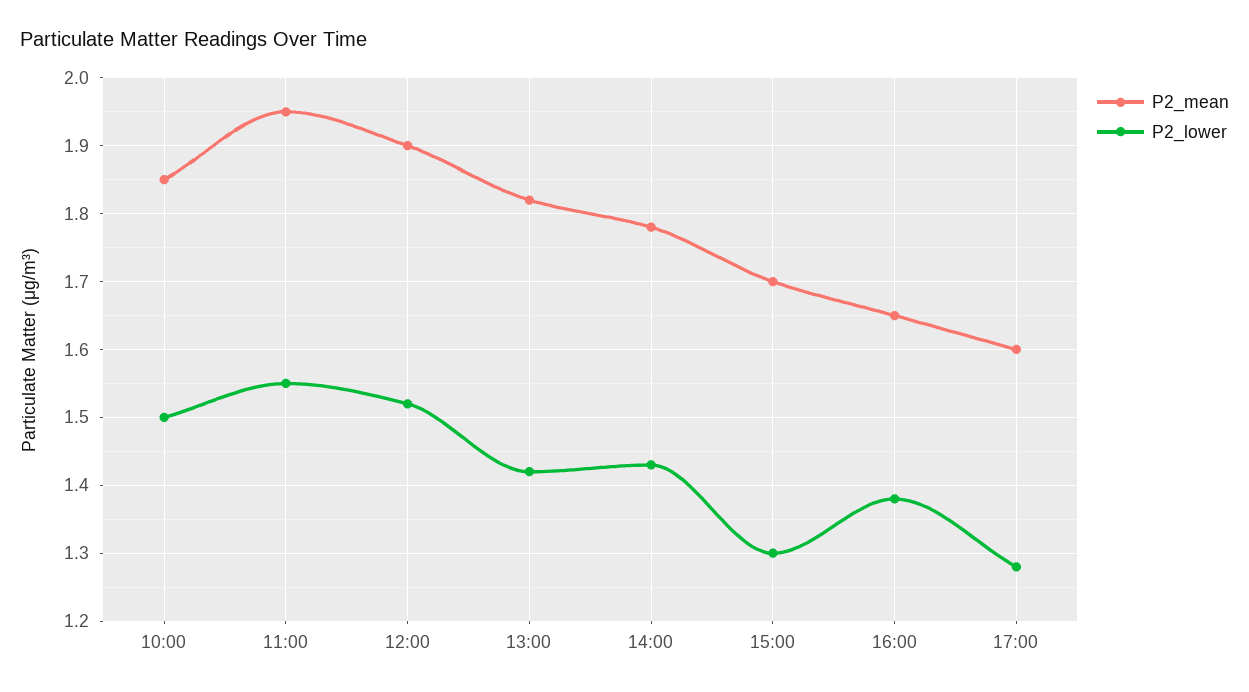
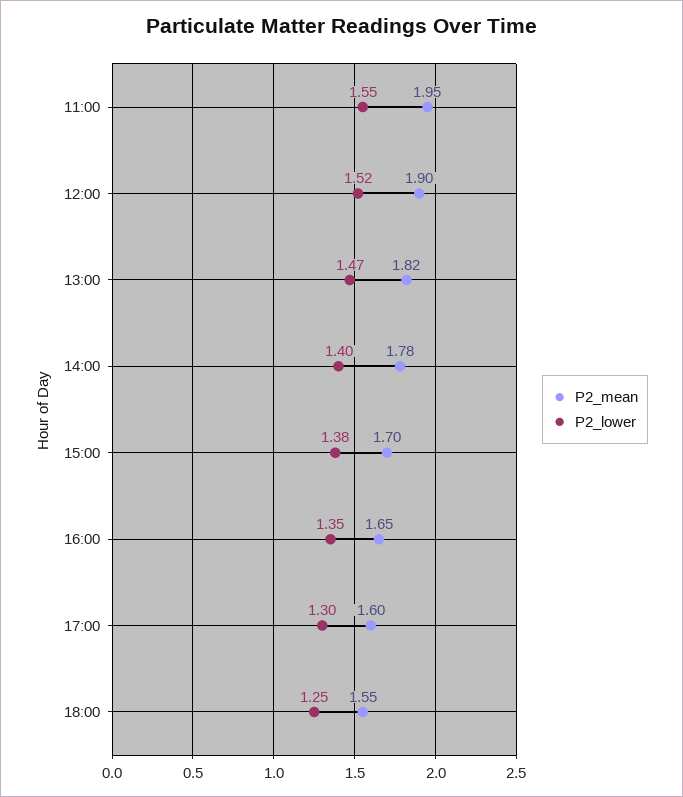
P2_mean, 10:00: 1.85 -> none
P2_lower, 10:00: 1.5 -> none
P2_lower, 13:00: 1.42 -> 1.47
P2_lower, 14:00: 1.43 -> 1.4
P2_lower, 15:00: 1.3 -> 1.38
P2_lower, 16:00: 1.38 -> 1.35
P2_lower, 17:00: 1.28 -> 1.3
P2_mean, 18:00: none -> 1.55
P2_lower, 18:00: none -> 1.25

